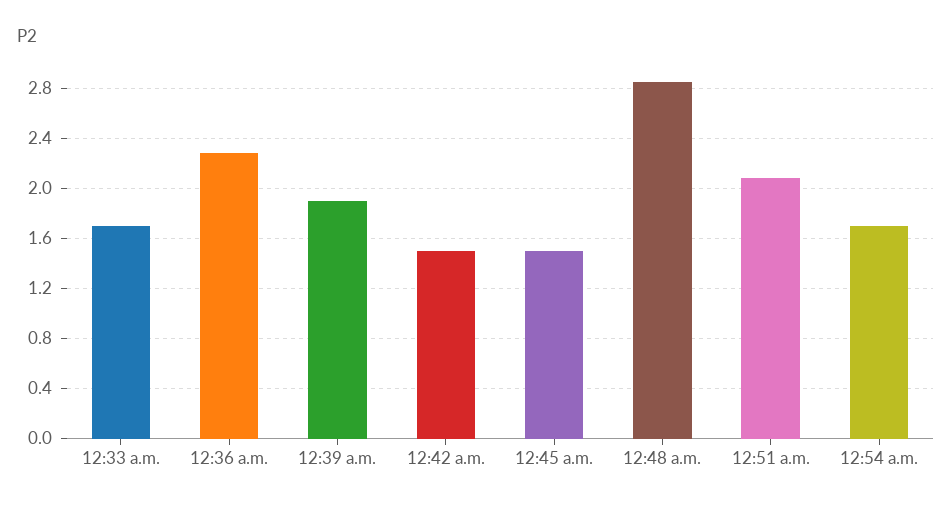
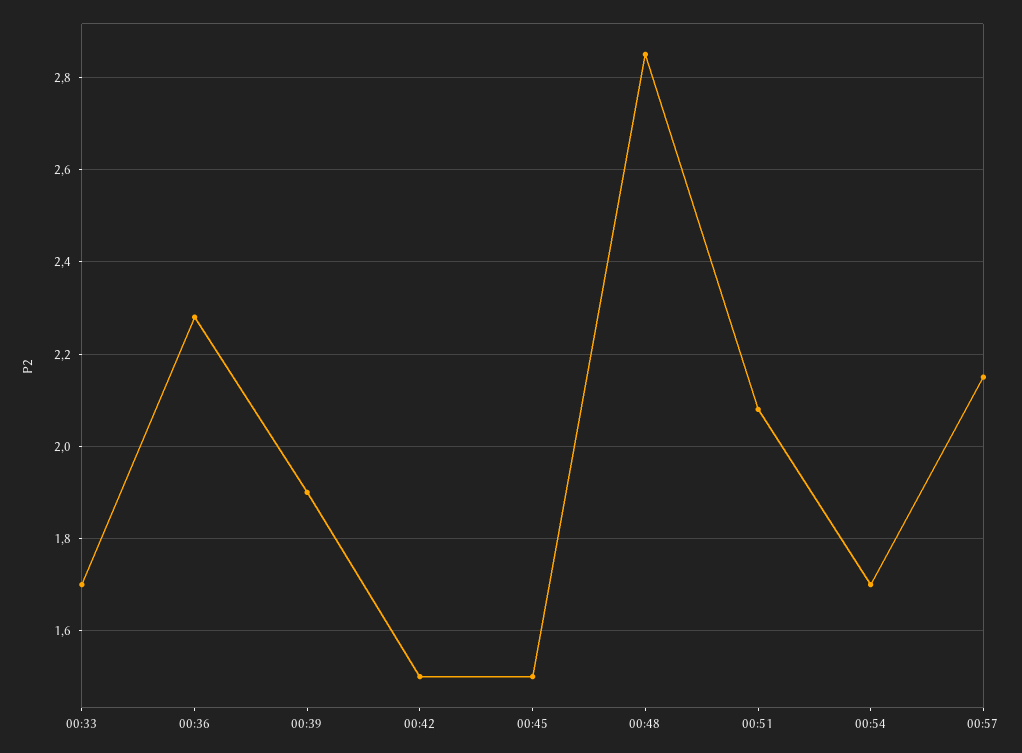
00:57: none -> 2.15

